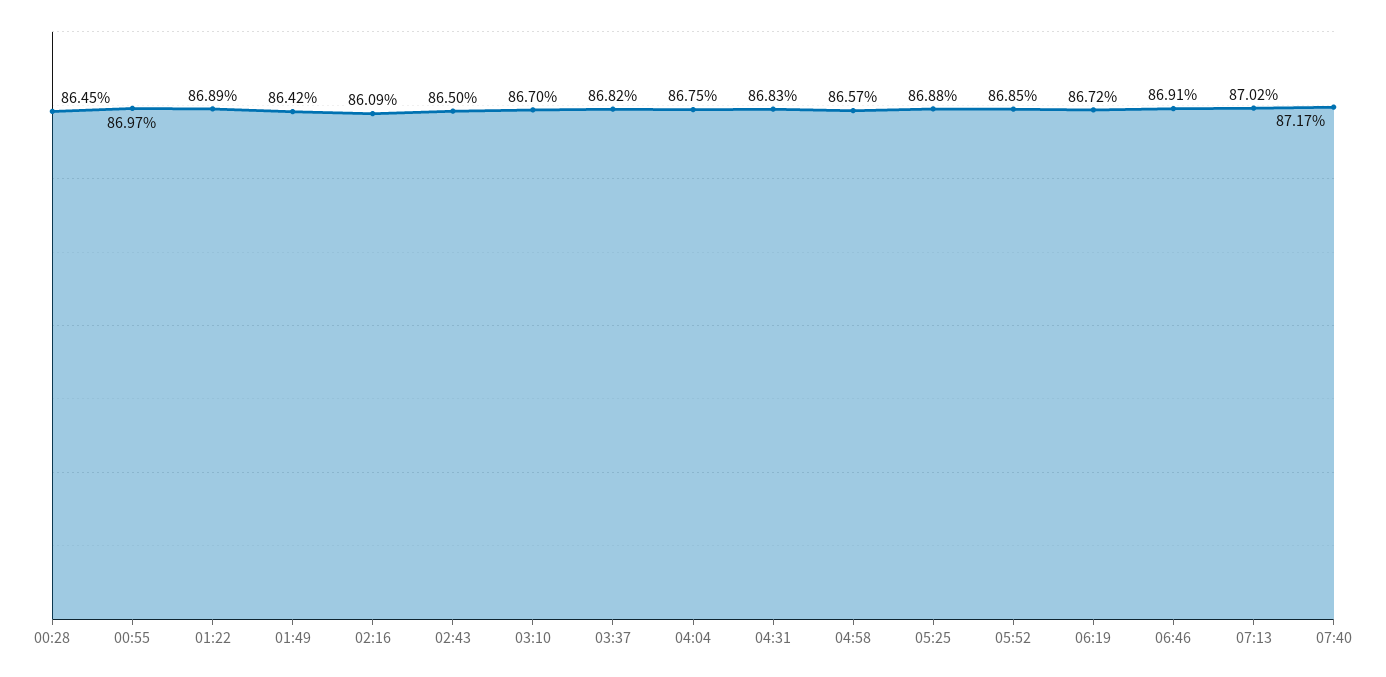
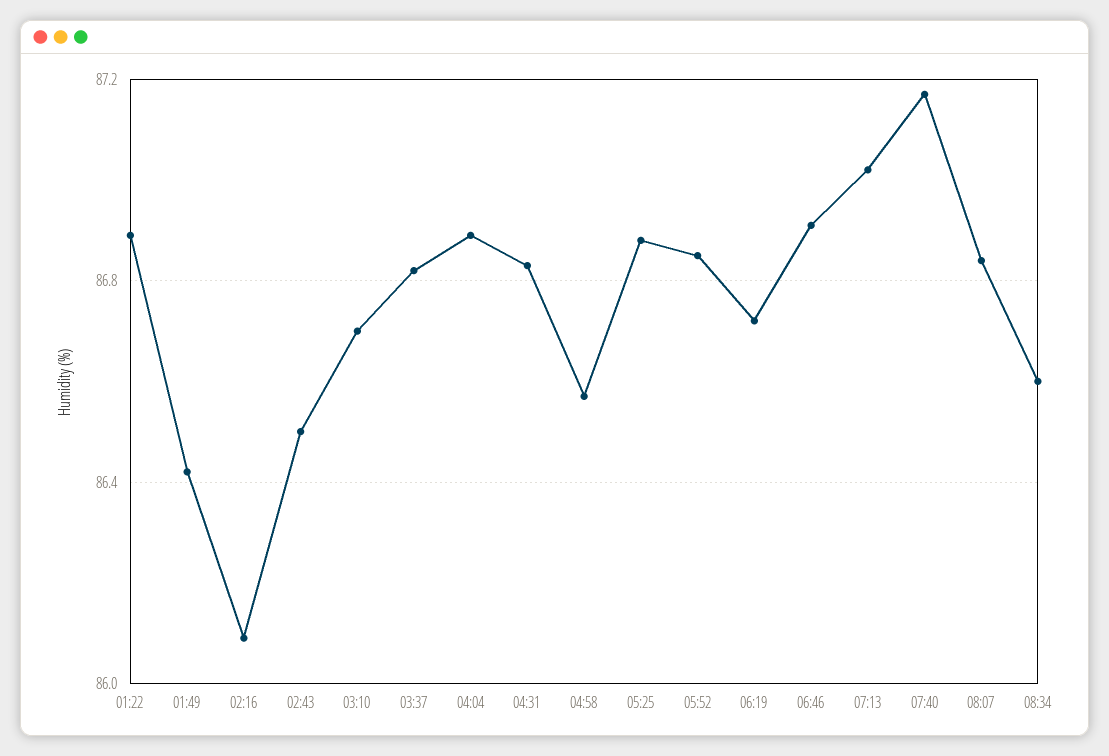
00:28: 86.45 -> none
00:55: 86.97 -> none
04:04: 86.75 -> 86.9
08:07: none -> 86.85
08:34: none -> 86.6

